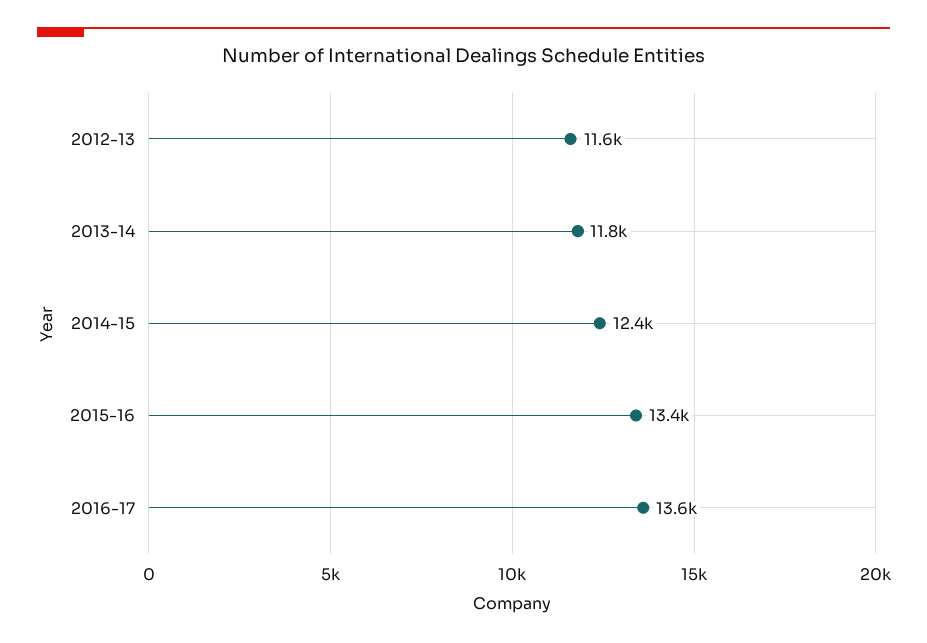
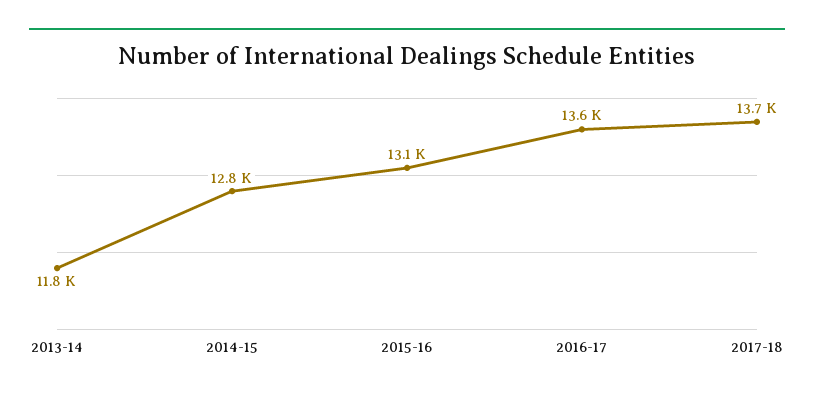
2012-13: 11600 -> none
2014-15: 12400 -> 12800
2015-16: 13400 -> 13100
2017-18: none -> 13700

